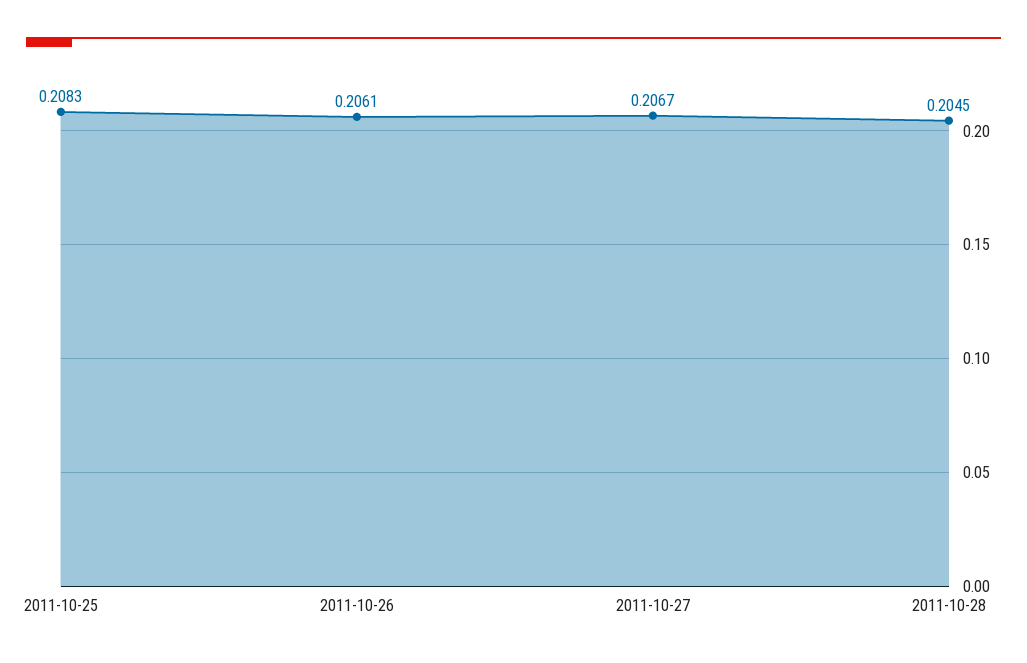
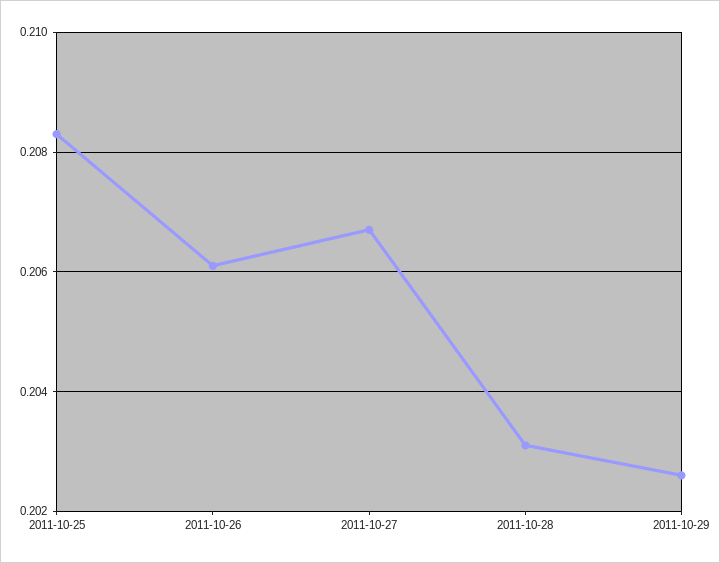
2011-10-28: 0.2045 -> 0.203
2011-10-29: none -> 0.2025

